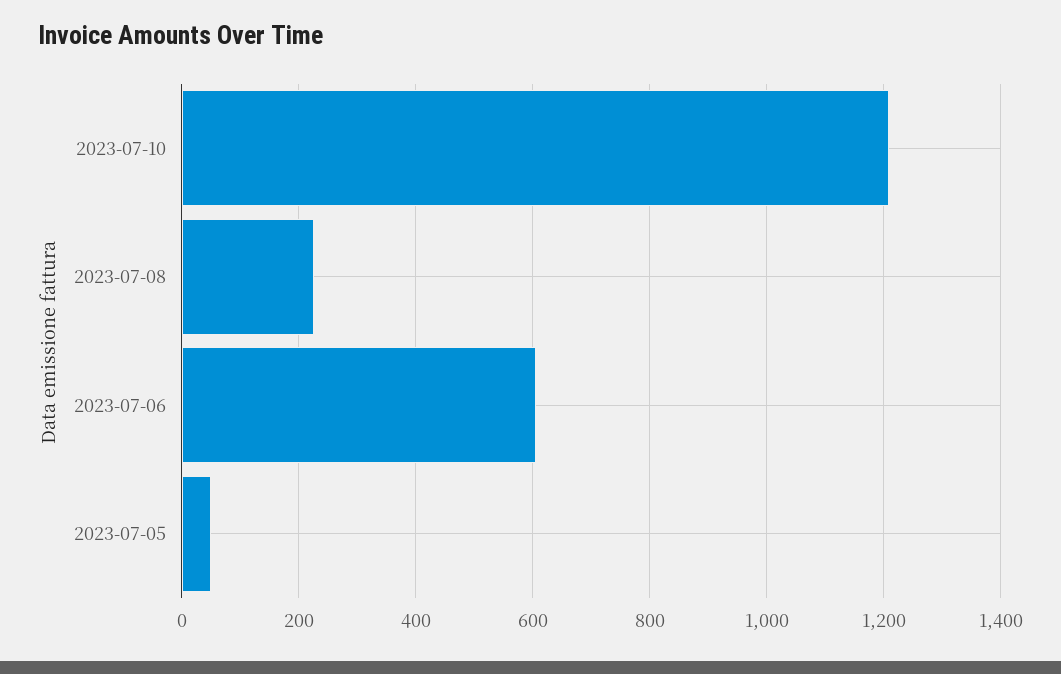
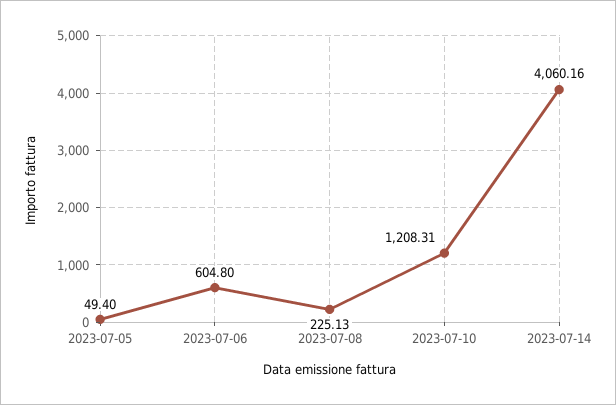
2023-07-14: none -> 4060.16

